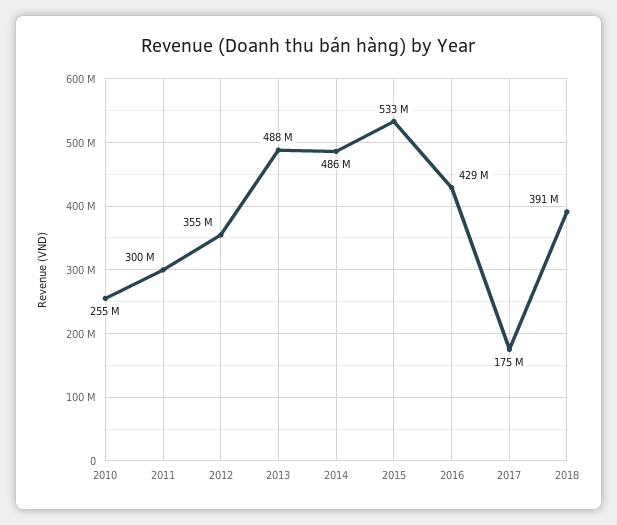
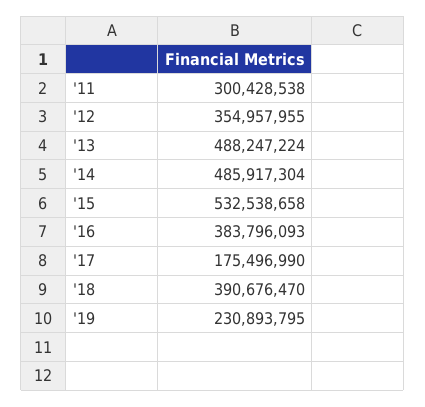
2010: 255000000 -> none
2016: 429000000 -> 383796093
'19: none -> 230893795

